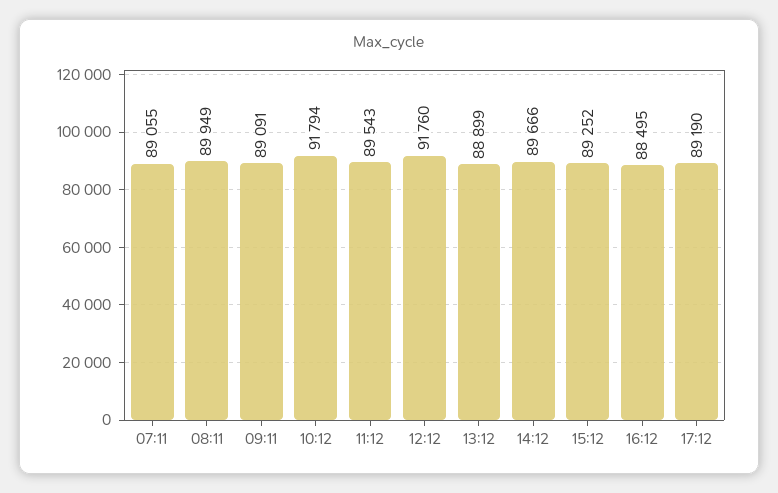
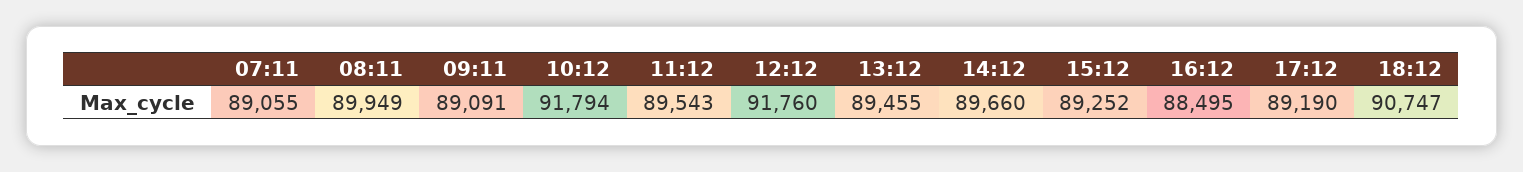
13:12: 88899 -> 89455
14:12: 89666 -> 89660
18:12: none -> 90747

